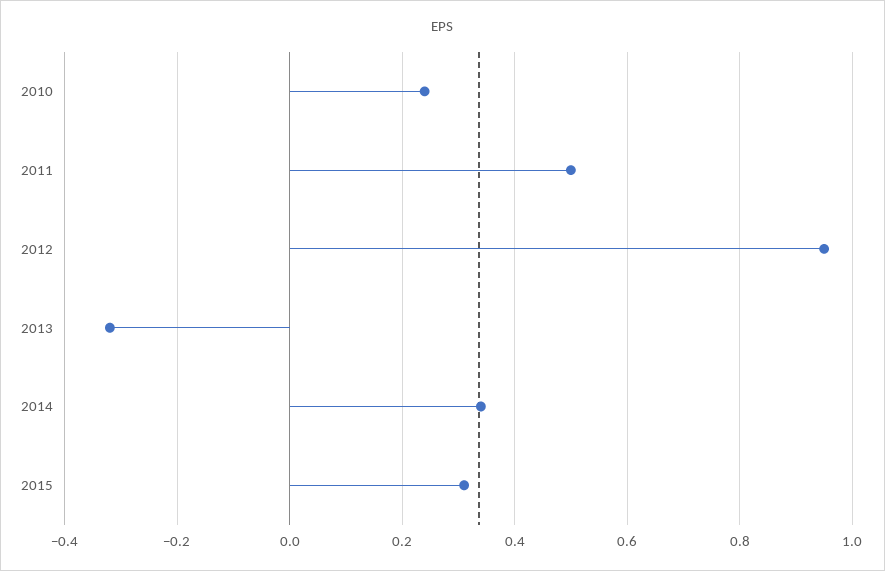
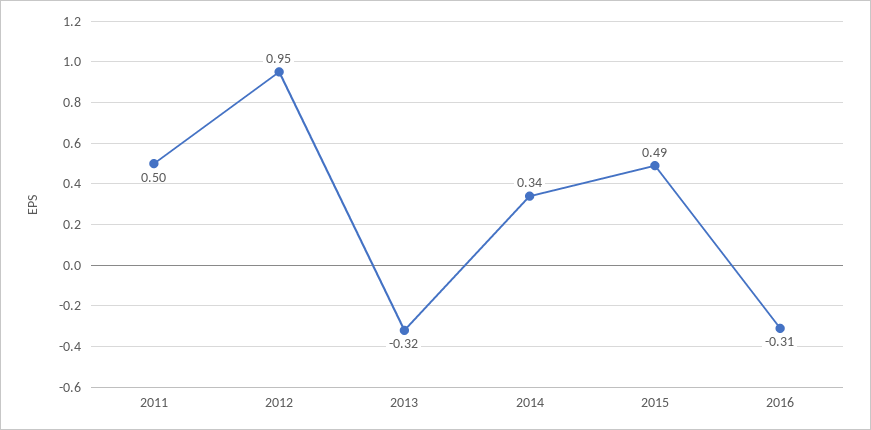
2010: 0.25 -> none
2015: 0.3 -> 0.49
2016: none -> -0.31

